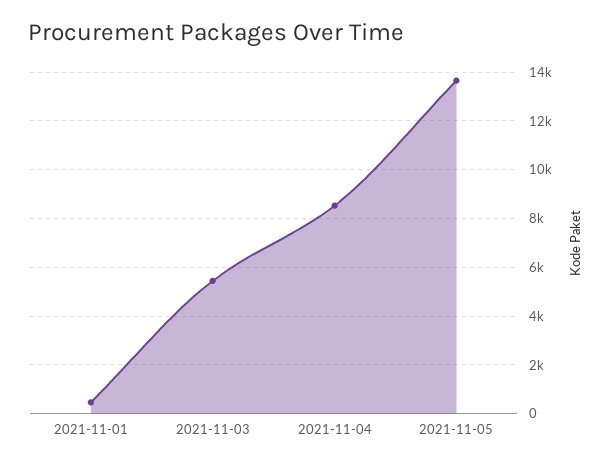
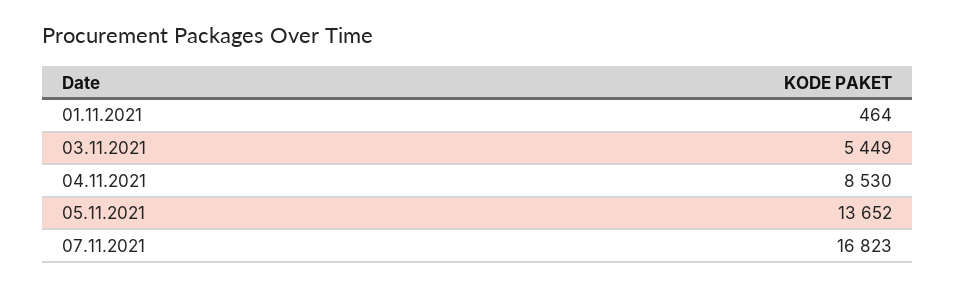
07.11.2021: none -> 16823

